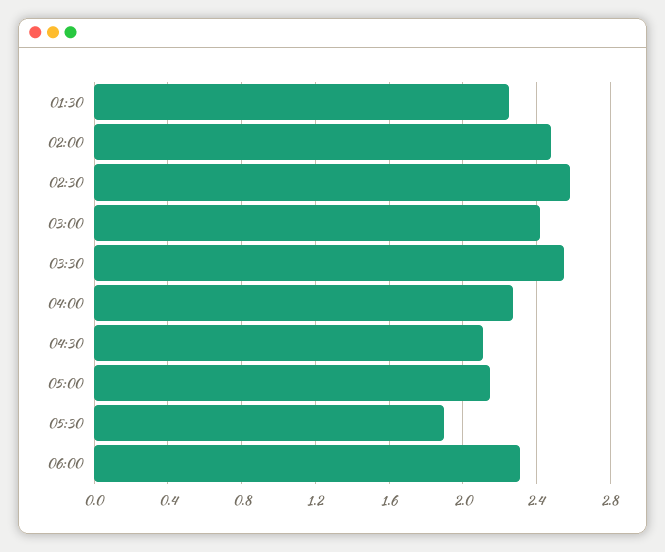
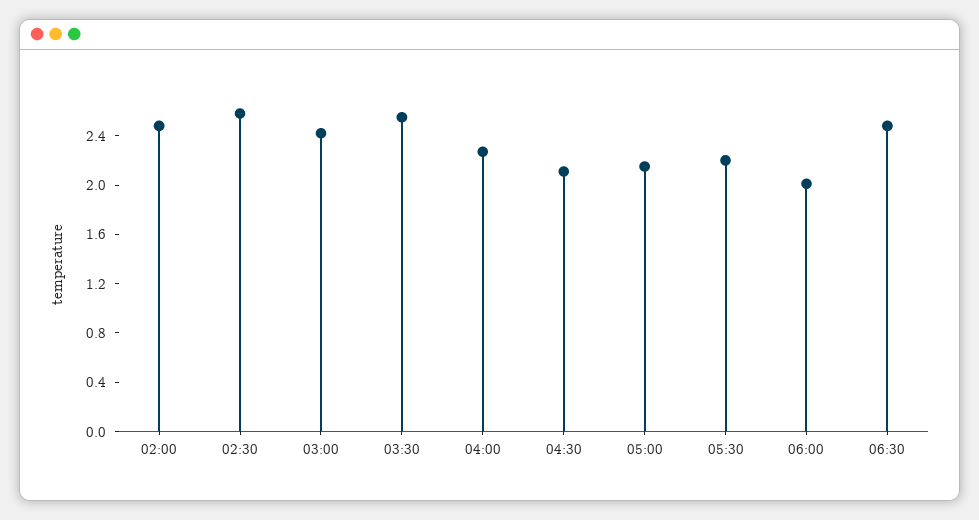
01:30: 2.25 -> none
05:30: 1.9 -> 2.2
06:00: 2.3 -> 2
06:30: none -> 2.5

